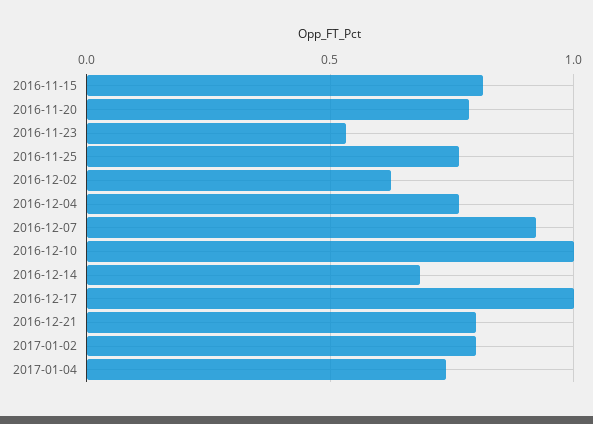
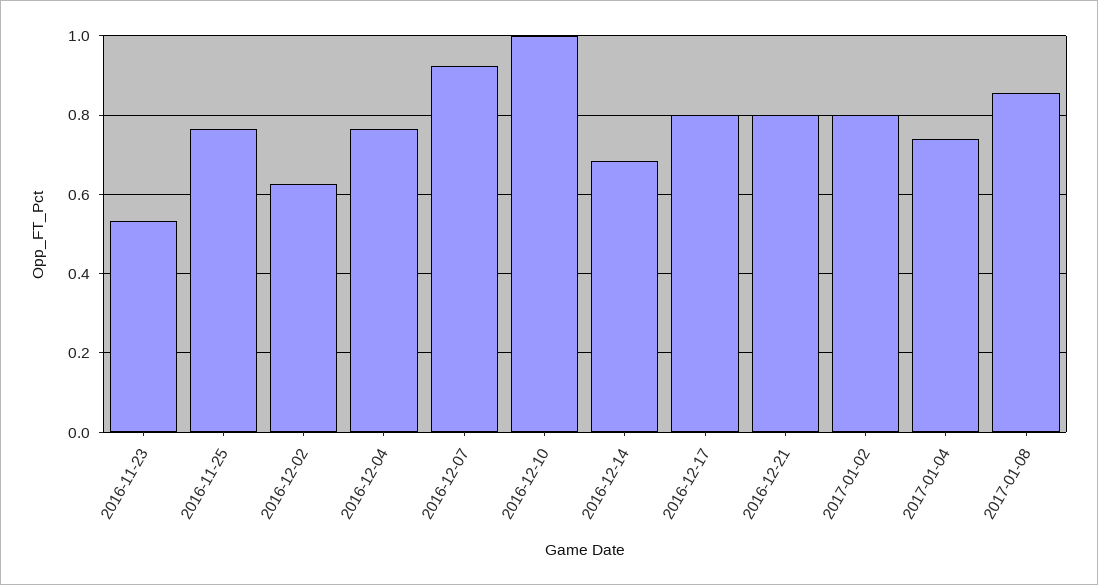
2016-11-15: 0.8 -> none
2016-11-20: 0.8 -> none
2016-12-17: 1 -> 0.8
2017-01-08: none -> 0.86

